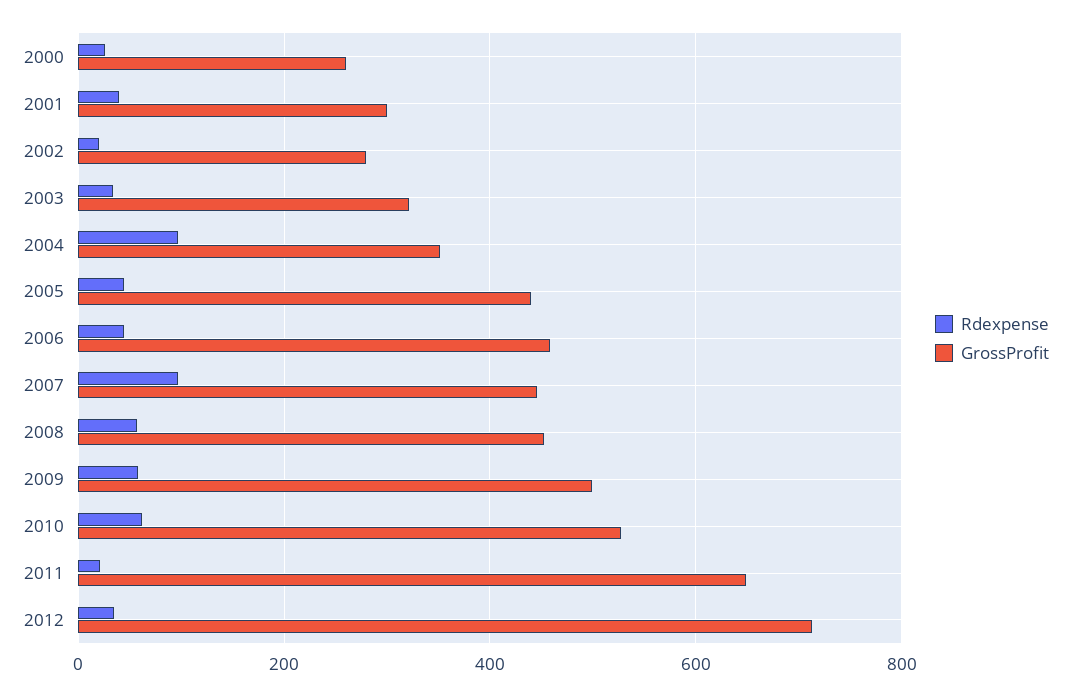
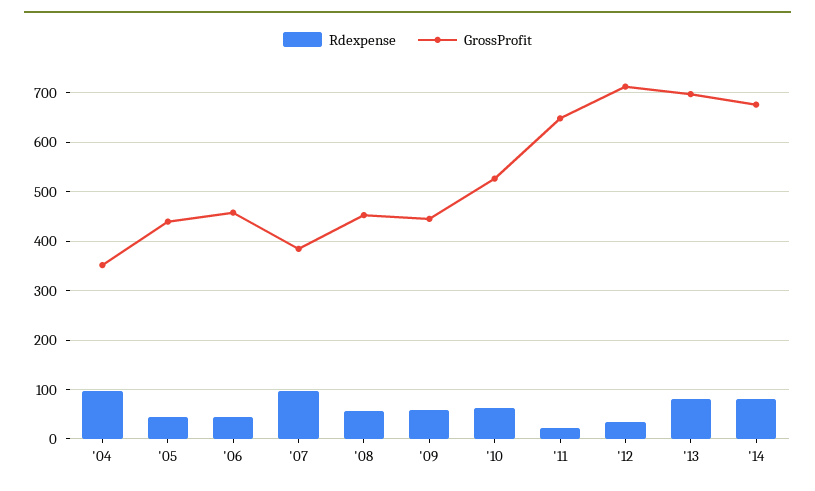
Rdexpense, 2000: 20 -> none
GrossProfit, 2000: 260 -> none
Rdexpense, 2001: 40 -> none
GrossProfit, 2001: 300 -> none
Rdexpense, 2002: 20 -> none
GrossProfit, 2002: 280 -> none
Rdexpense, 2003: 40 -> none
GrossProfit, 2003: 320 -> none
GrossProfit, 2007: 440 -> 380
GrossProfit, 2009: 500 -> 440
Rdexpense, '13: none -> 80
GrossProfit, '13: none -> 700
Rdexpense, '14: none -> 80
GrossProfit, '14: none -> 680

